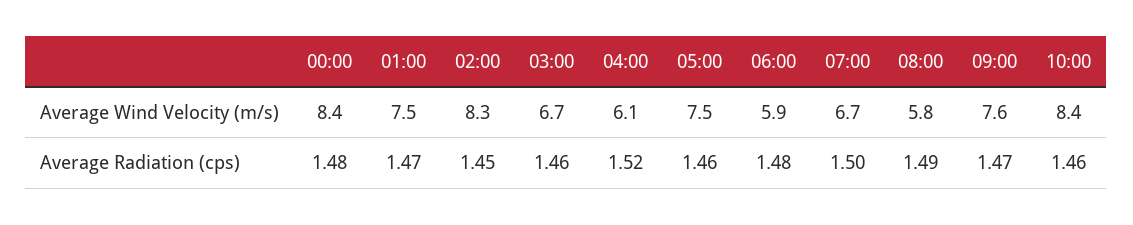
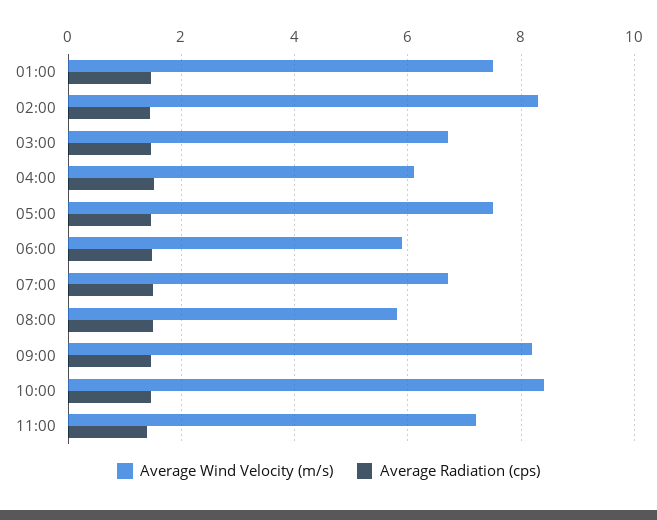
Average Wind Velocity (m/s), 00:00: 8.4 -> none
Average Wind Velocity (m/s), 09:00: 7.6 -> 8.2
Average Radiation (cps), 00:00: 1.48 -> none
Average Wind Velocity (m/s), 11:00: none -> 7.2
Average Radiation (cps), 11:00: none -> 1.4

